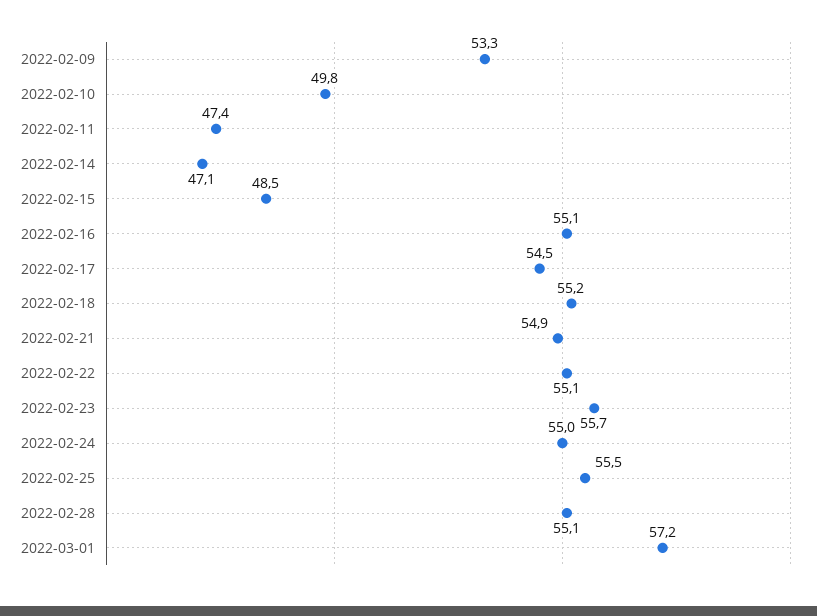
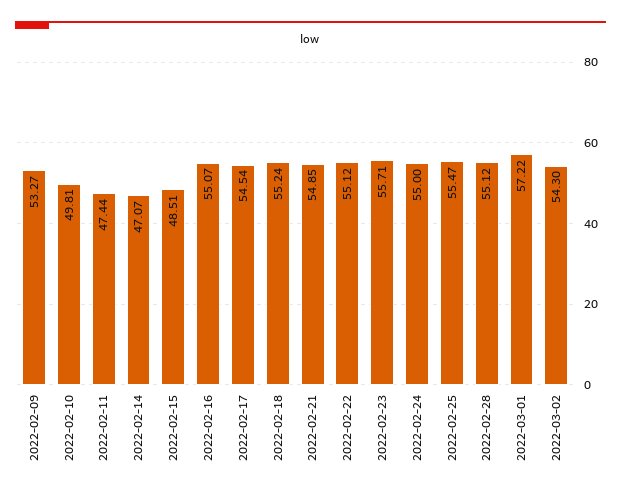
2022-03-02: none -> 54.3

